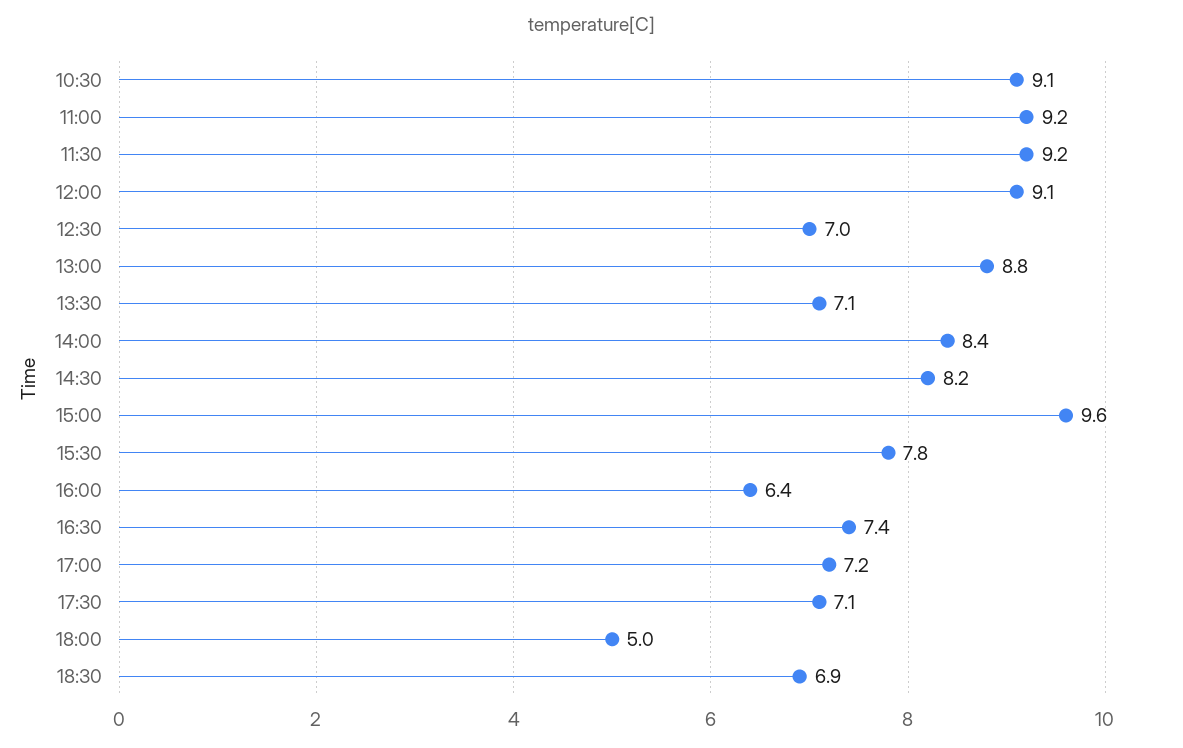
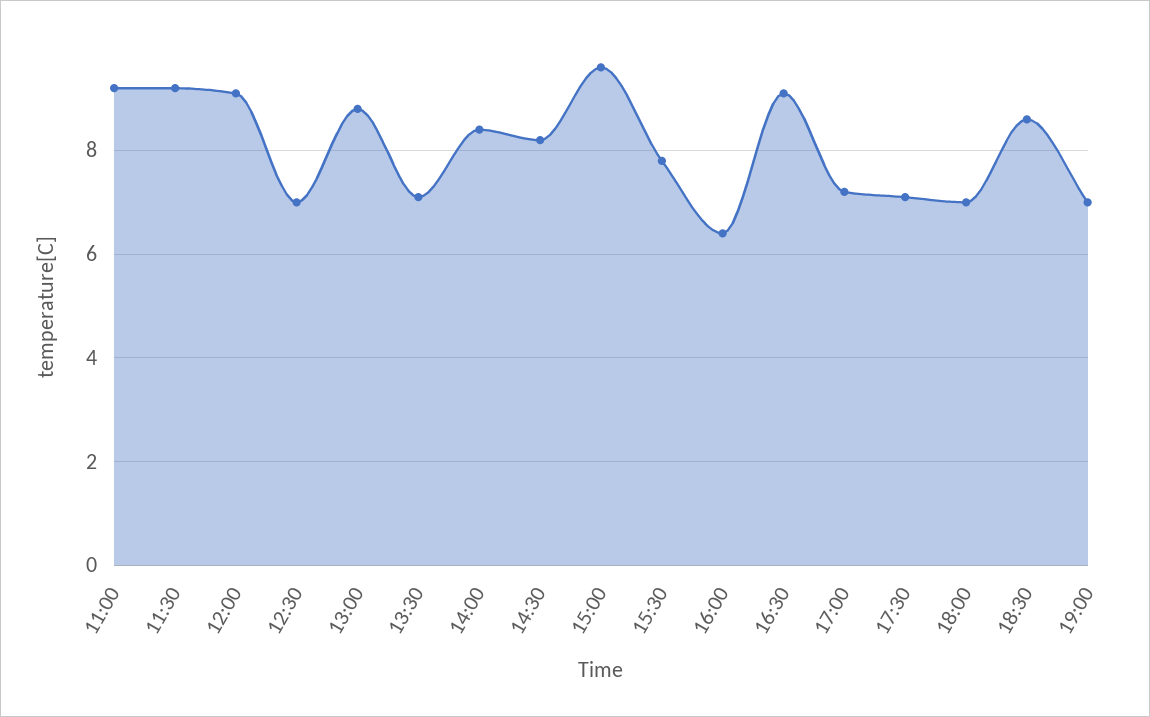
10:30: 9.1 -> none
16:30: 7.4 -> 9
18:00: 5 -> 7
18:30: 6.9 -> 8.5
19:00: none -> 7

